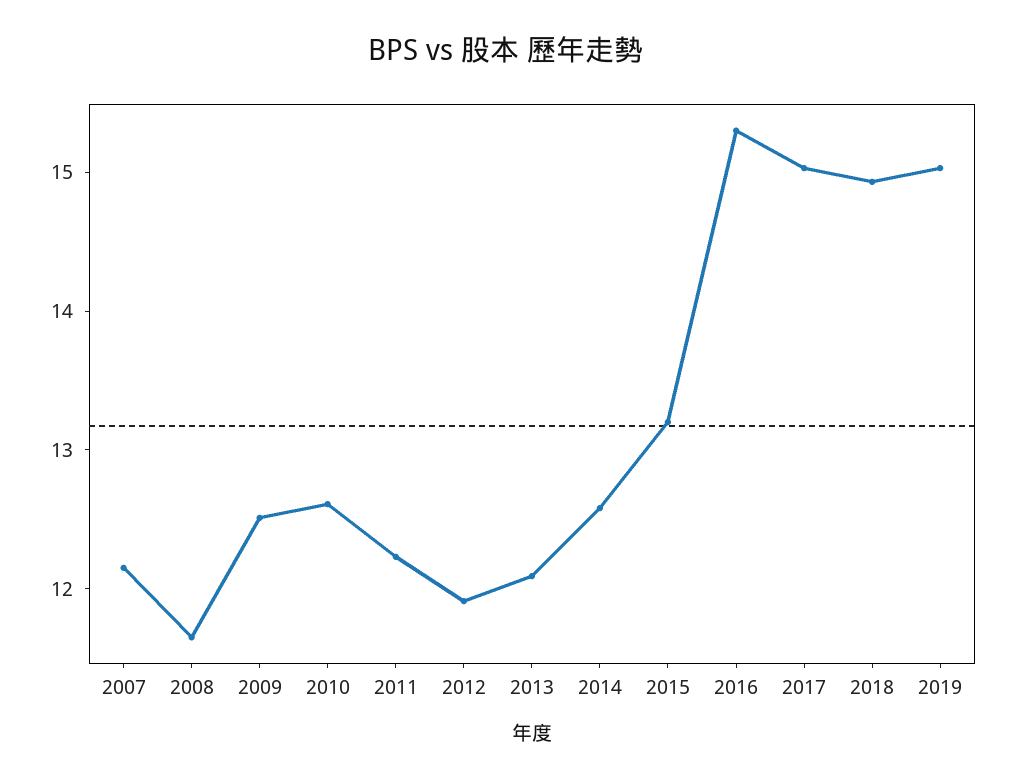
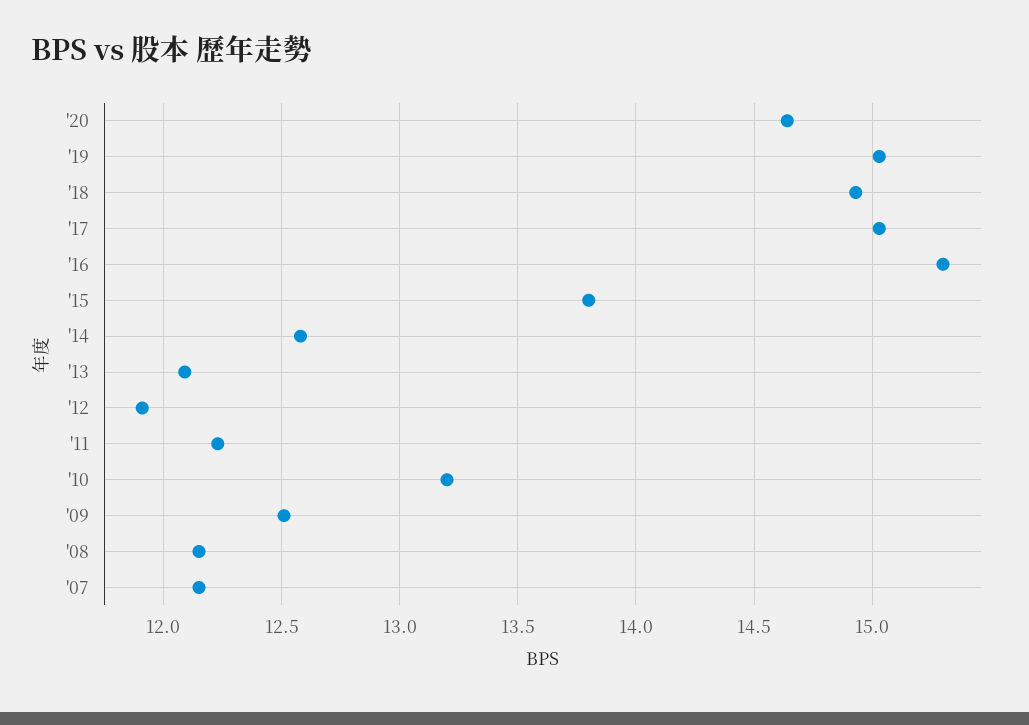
2008: 11.6 -> 12.15
2010: 12.6 -> 13.2
2015: 13.2 -> 13.8
'20: none -> 14.65

